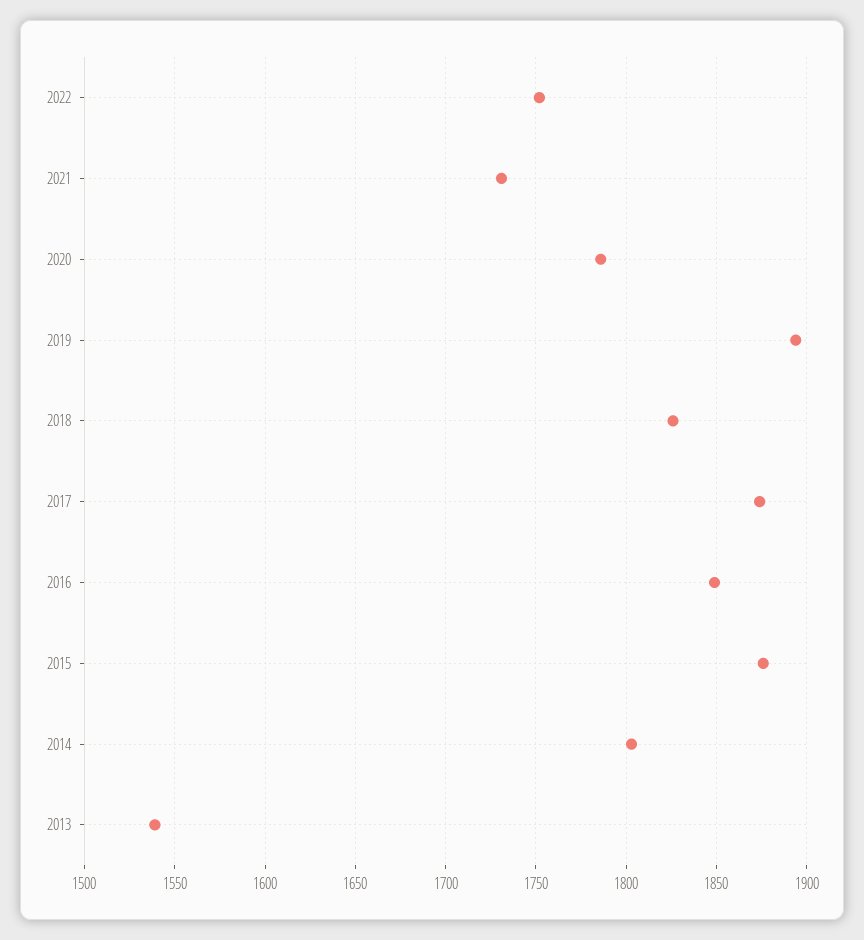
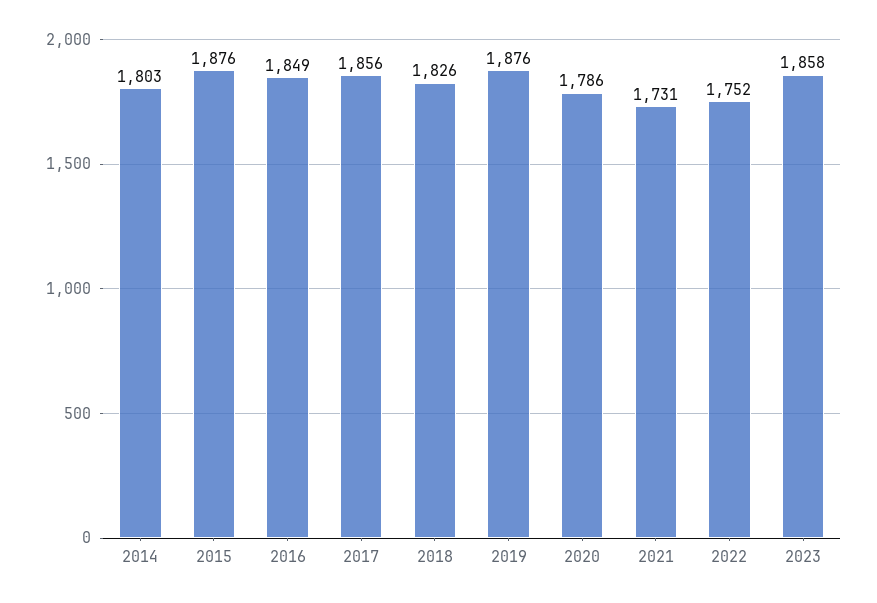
2019: 1895 -> 1876
2017: 1875 -> 1856
2013: 1540 -> none
2023: none -> 1858

